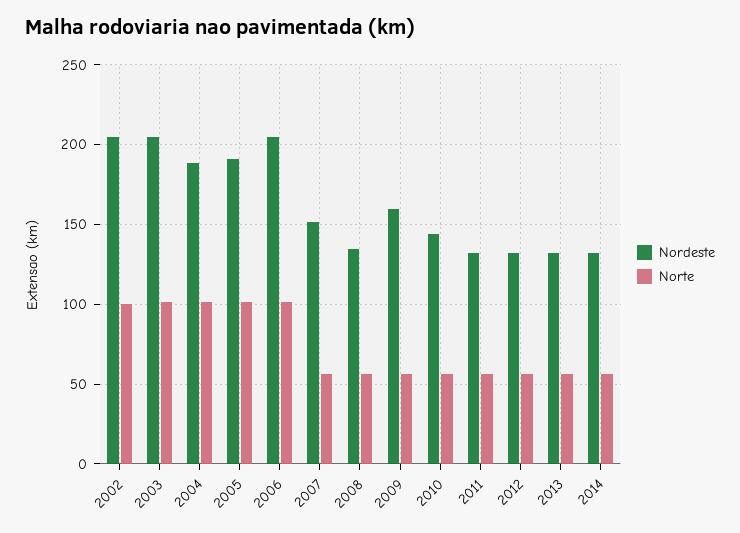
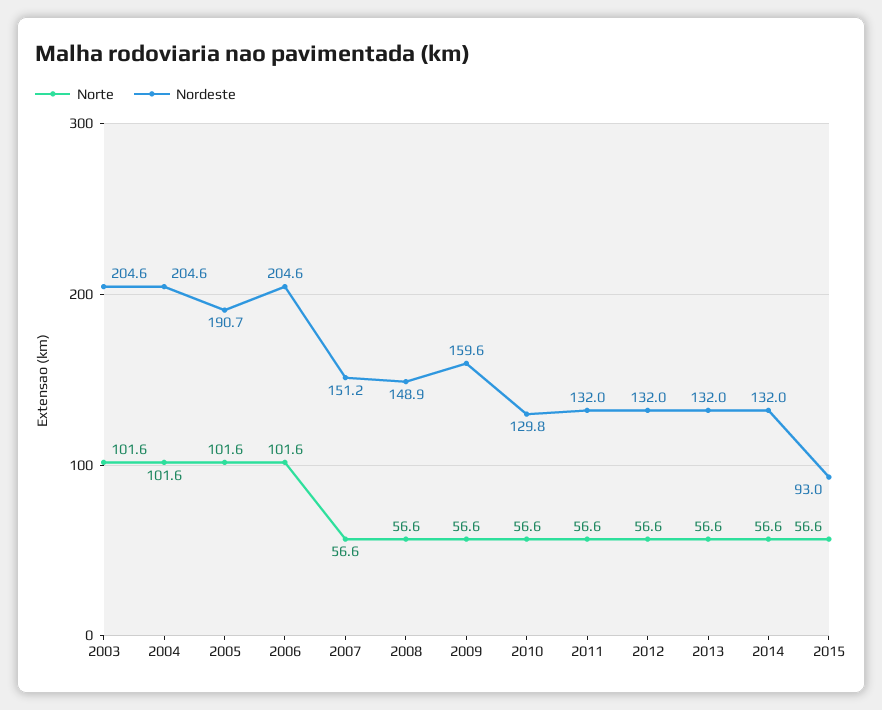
Nordeste, 2002: 205 -> none
Norte, 2002: 100 -> none
Nordeste, 2004: 190 -> 204.6
Nordeste, 2008: 135 -> 148.9
Nordeste, 2010: 145 -> 129.8
Norte, 2015: none -> 56.6
Nordeste, 2015: none -> 93

